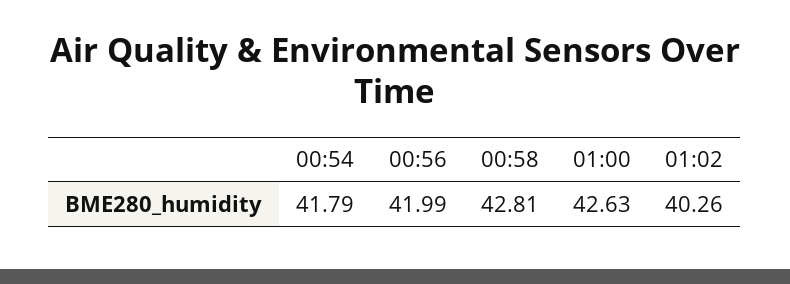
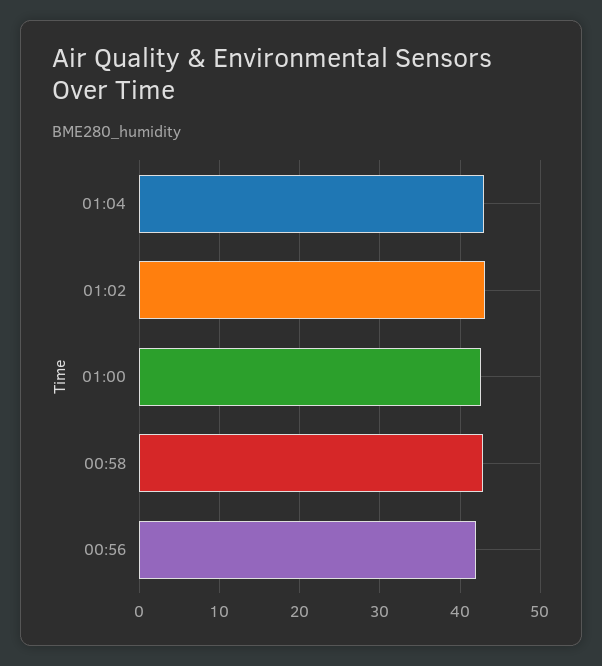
00:54: 41.79 -> none
01:02: 40.26 -> 43
01:04: none -> 43

